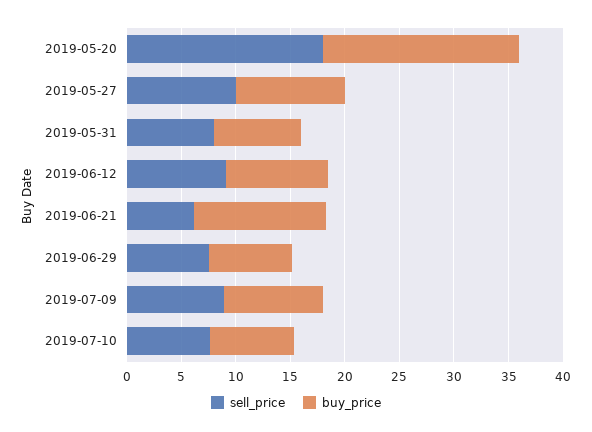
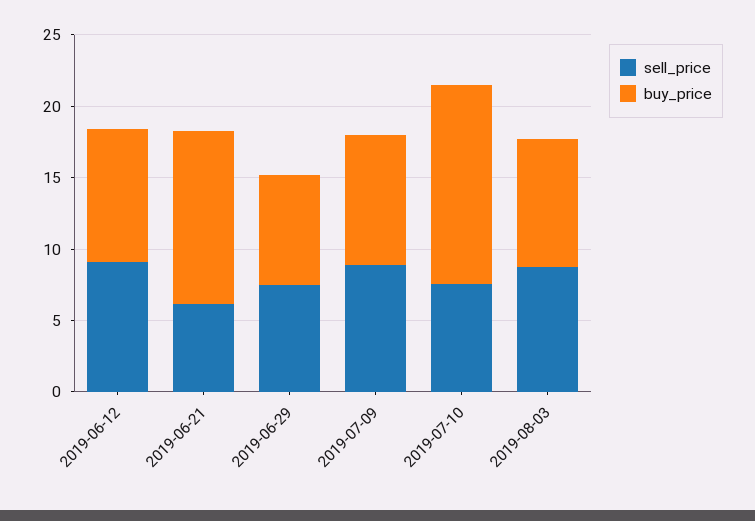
sell_price, 2019-05-20: 18 -> none
buy_price, 2019-05-20: 18 -> none
sell_price, 2019-05-27: 10 -> none
buy_price, 2019-05-27: 10 -> none
sell_price, 2019-05-31: 8 -> none
buy_price, 2019-05-31: 8 -> none
buy_price, 2019-07-10: 8 -> 14
sell_price, 2019-08-03: none -> 9
buy_price, 2019-08-03: none -> 9

